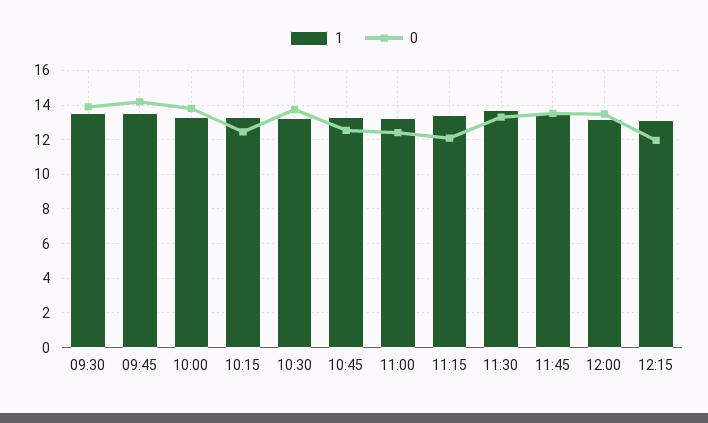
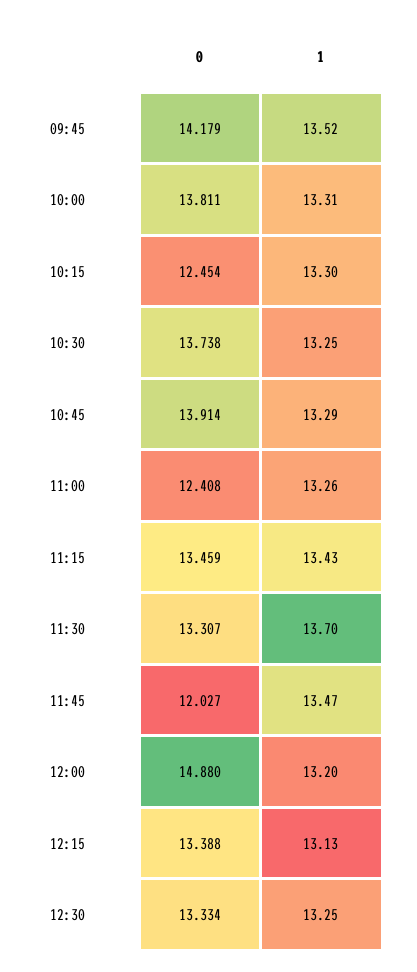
1, 09:30: 13.5 -> none
0, 09:30: 14 -> none
0, 10:45: 12.5 -> 13.914
0, 11:15: 12 -> 13.459
0, 11:45: 13.5 -> 12.027
0, 12:00: 13.5 -> 14.88
0, 12:15: 12 -> 13.388
0, 12:30: none -> 13.334
1, 12:30: none -> 13.25

